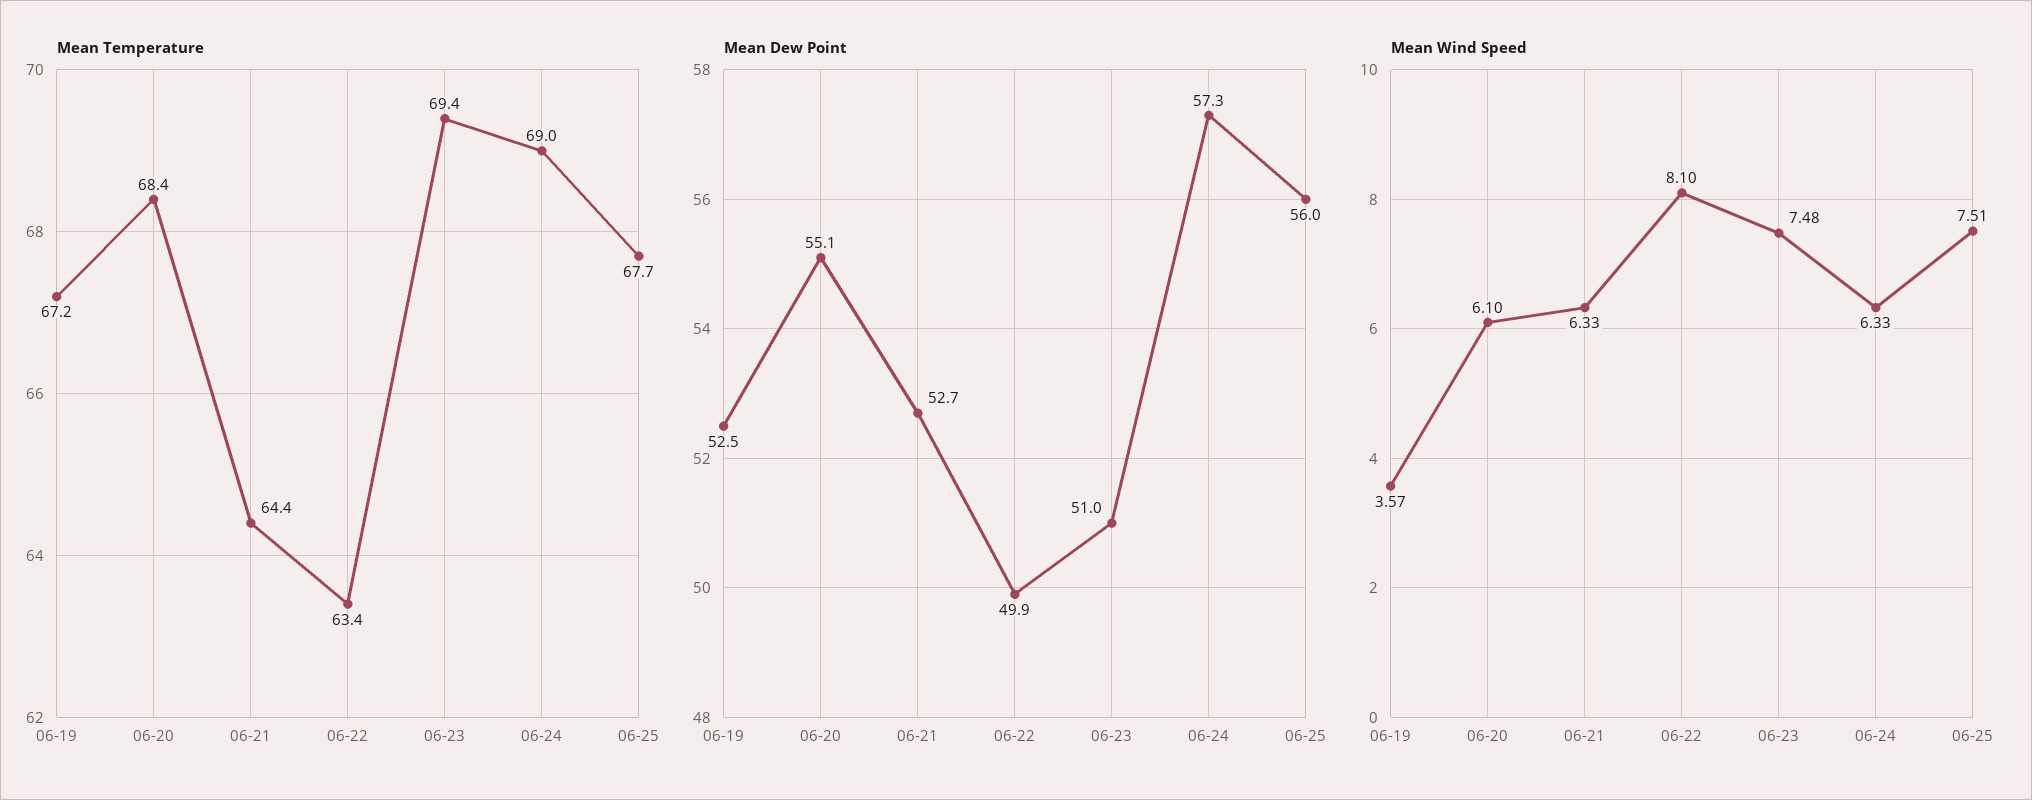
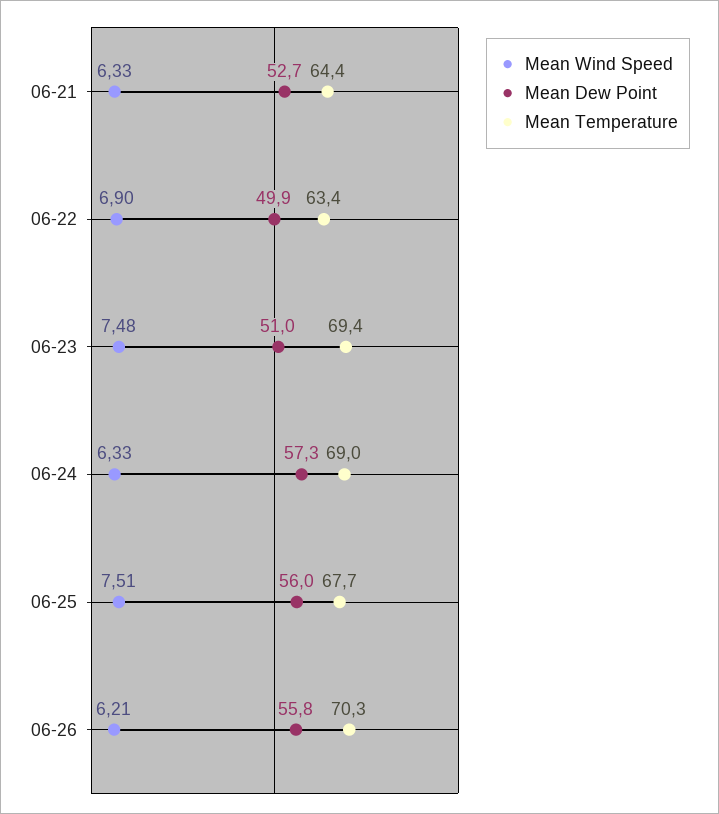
Mean Temperature, 06-19: 67.2 -> none
Mean Temperature, 06-20: 68.4 -> none
Mean Dew Point, 06-19: 52.5 -> none
Mean Dew Point, 06-20: 55.1 -> none
Mean Wind Speed, 06-19: 3.57 -> none
Mean Wind Speed, 06-20: 6.1 -> none
Mean Wind Speed, 06-22: 8.1 -> 6.9
Mean Wind Speed, 06-26: none -> 6.21
Mean Dew Point, 06-26: none -> 55.8
Mean Temperature, 06-26: none -> 70.3

